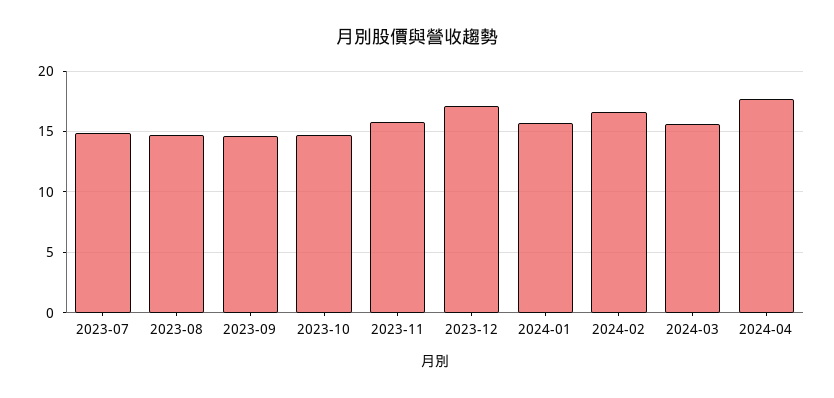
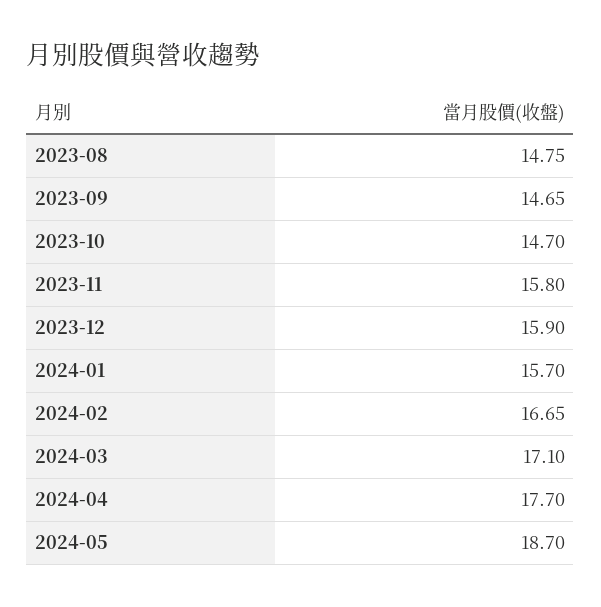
2023-07: 15 -> none
2023-12: 17 -> 15.9
2024-03: 15.5 -> 17.1
2024-05: none -> 18.7

